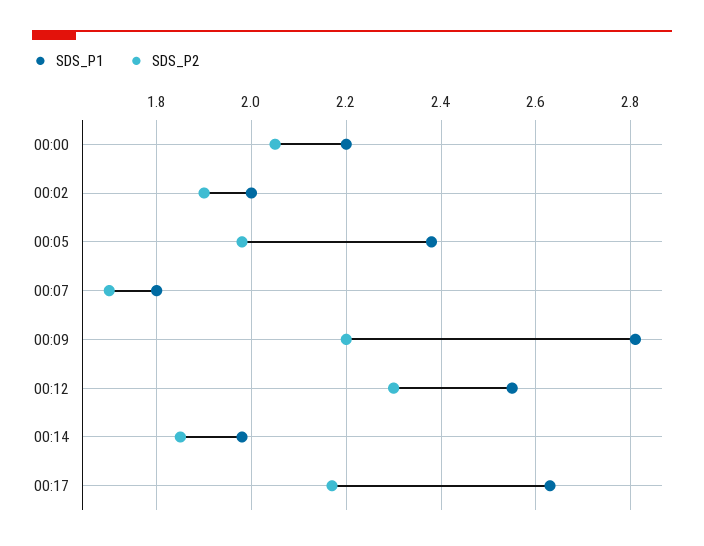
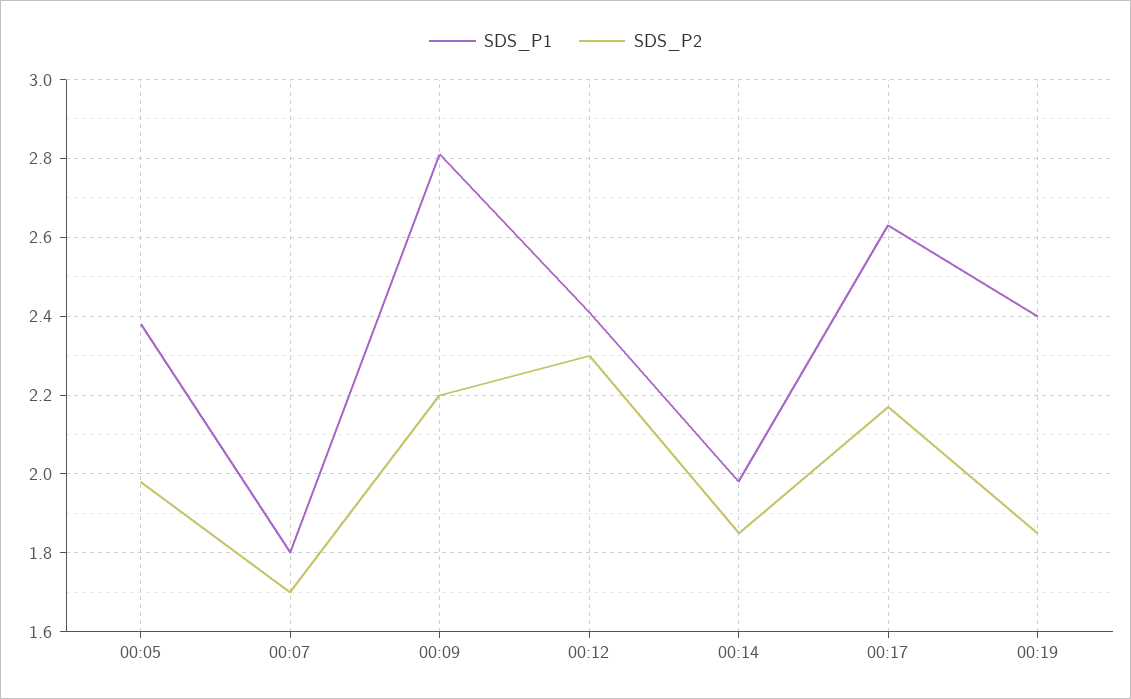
SDS_P1, 00:00: 2.2 -> none
SDS_P2, 00:00: 2.05 -> none
SDS_P1, 00:02: 2 -> none
SDS_P2, 00:02: 1.9 -> none
SDS_P1, 00:12: 2.55 -> 2.4
SDS_P1, 00:19: none -> 2.4
SDS_P2, 00:19: none -> 1.85

